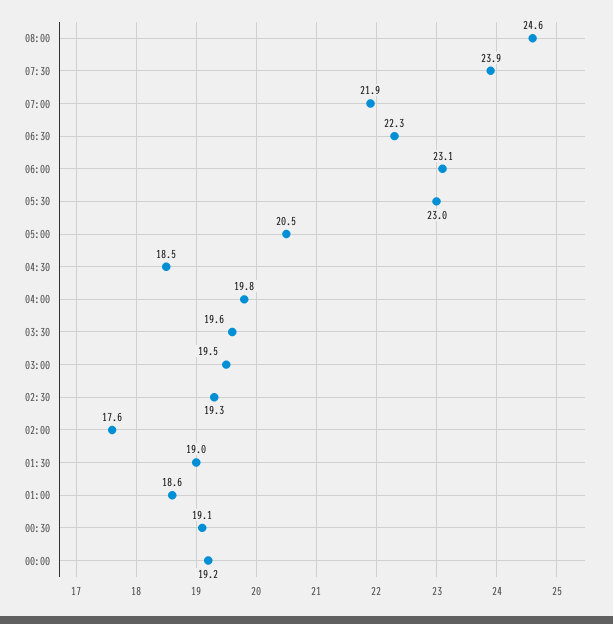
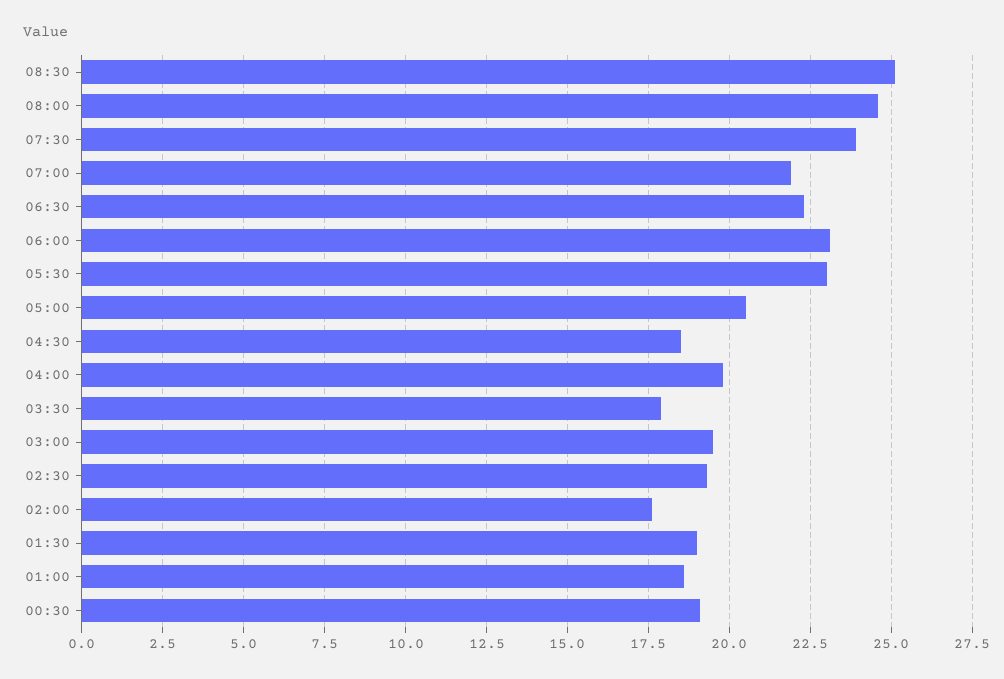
03:30: 19.6 -> 18
00:00: 19.2 -> none
08:30: none -> 25

